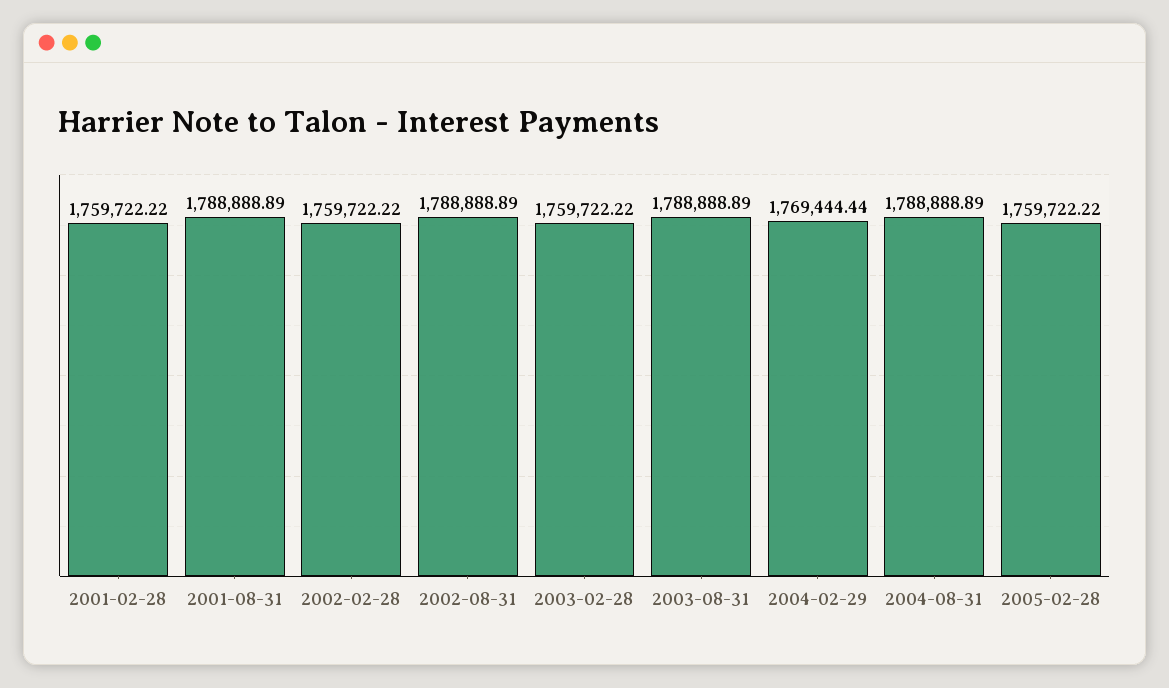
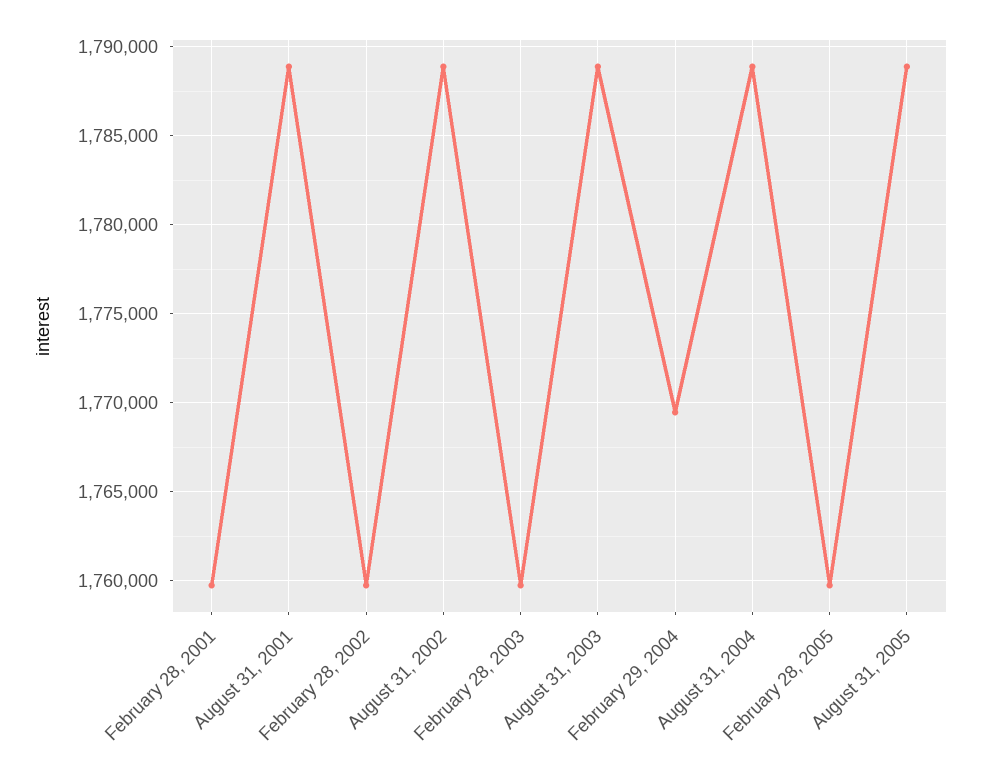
August 31, 2005: none -> 1789000

